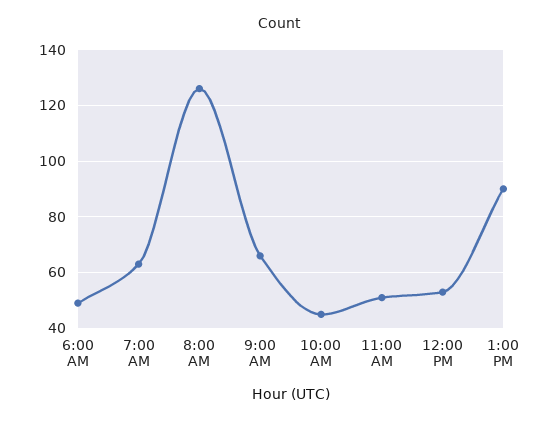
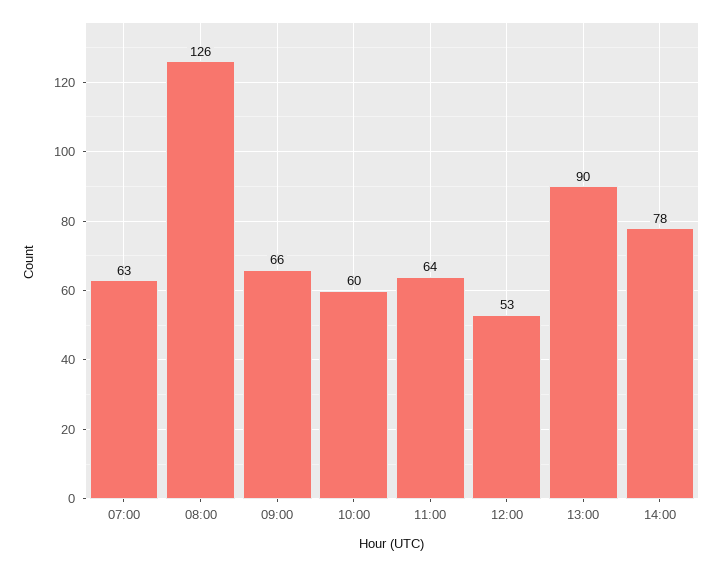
6:00 AM: 50 -> none
10:00 AM: 45 -> 60
11:00 AM: 50 -> 64
14:00: none -> 78

